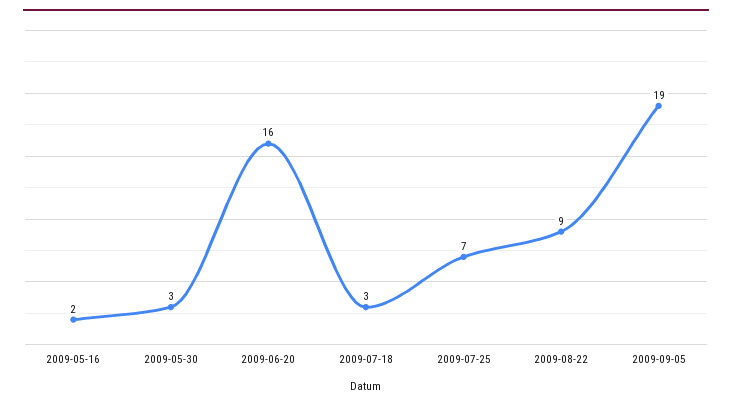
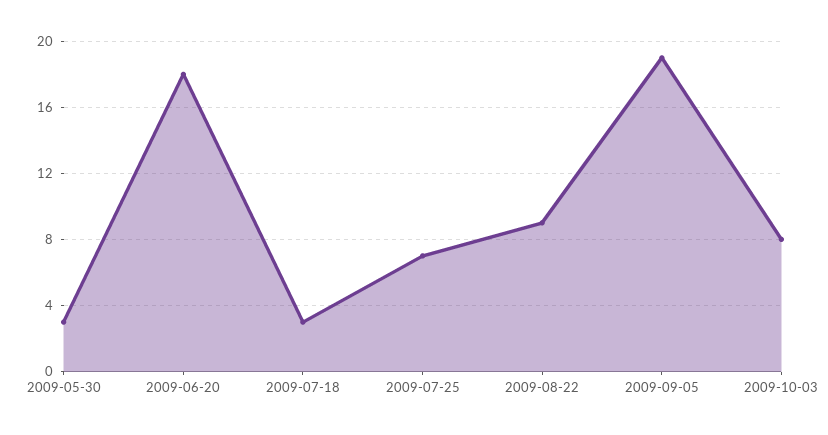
2009-05-16: 2 -> none
2009-06-20: 16 -> 18
2009-10-03: none -> 8

